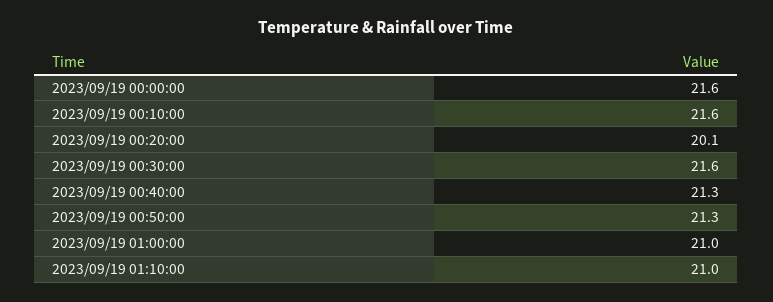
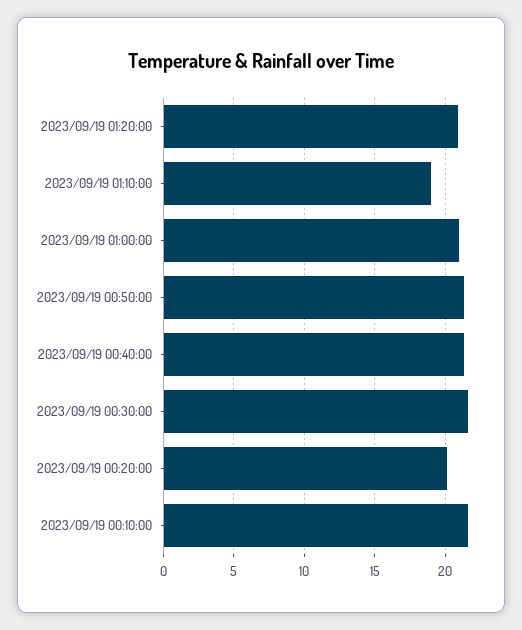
2023/09/19 00:00:00: 21.6 -> none
2023/09/19 01:10:00: 21 -> 19
2023/09/19 01:20:00: none -> 21

